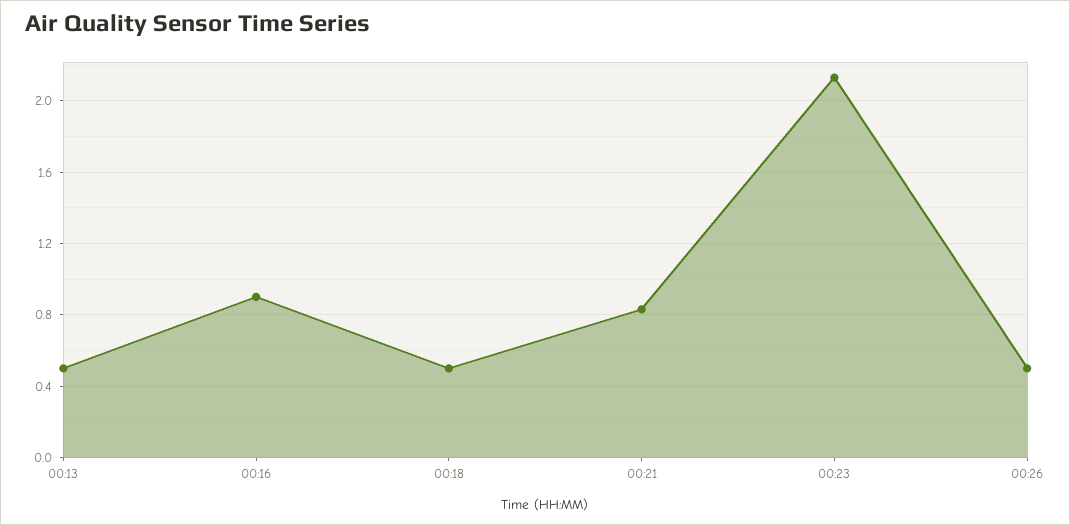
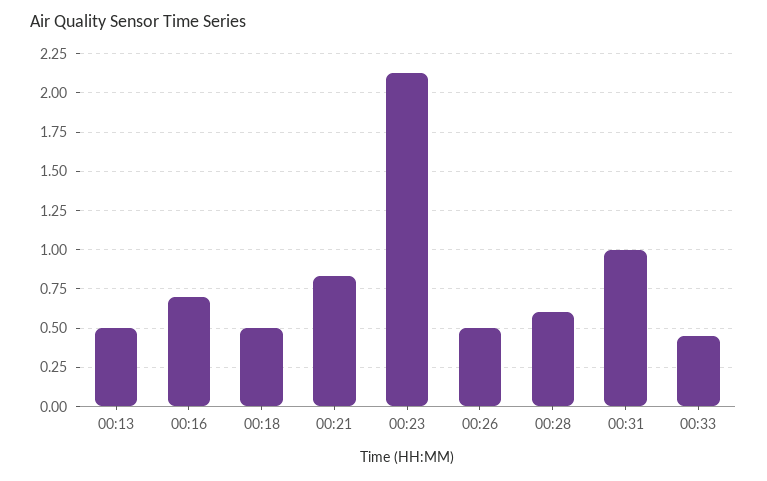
00:16: 0.9 -> 0.7
00:28: none -> 0.6
00:31: none -> 1
00:33: none -> 0.45

